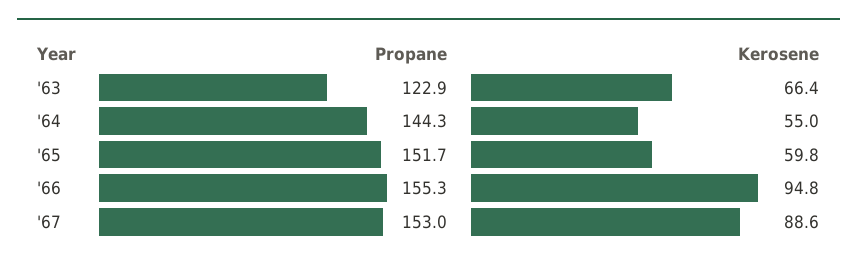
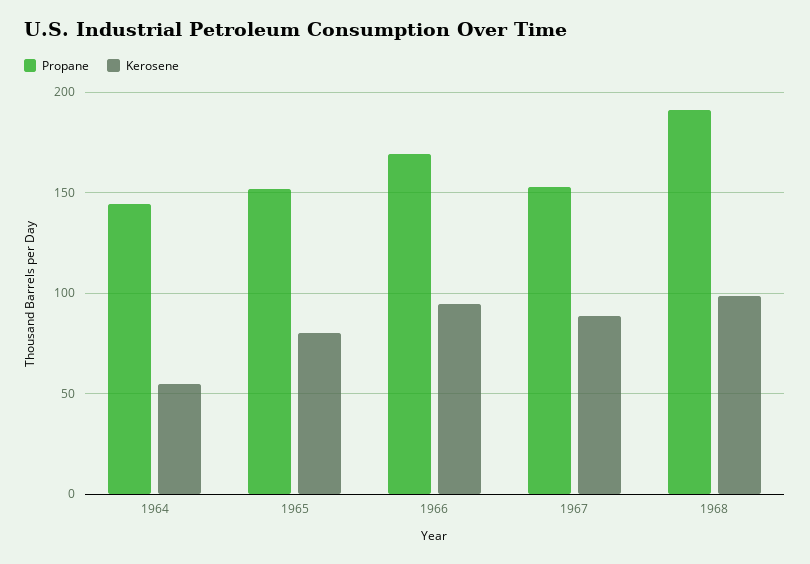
Propane, '63: 122.9 -> none
Kerosene, '63: 66.4 -> none
Kerosene, '65: 59.8 -> 80
Propane, '66: 155.3 -> 170
Propane, 1968: none -> 190
Kerosene, 1968: none -> 100

